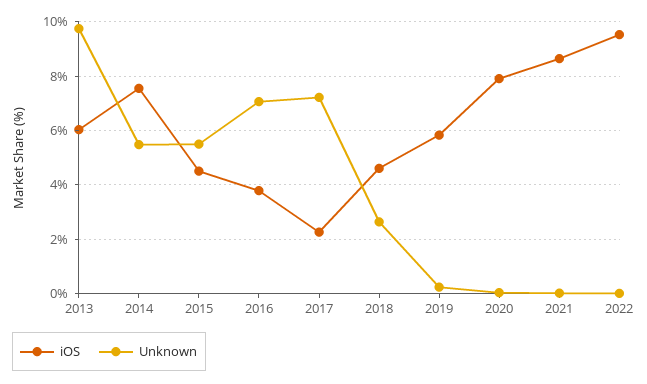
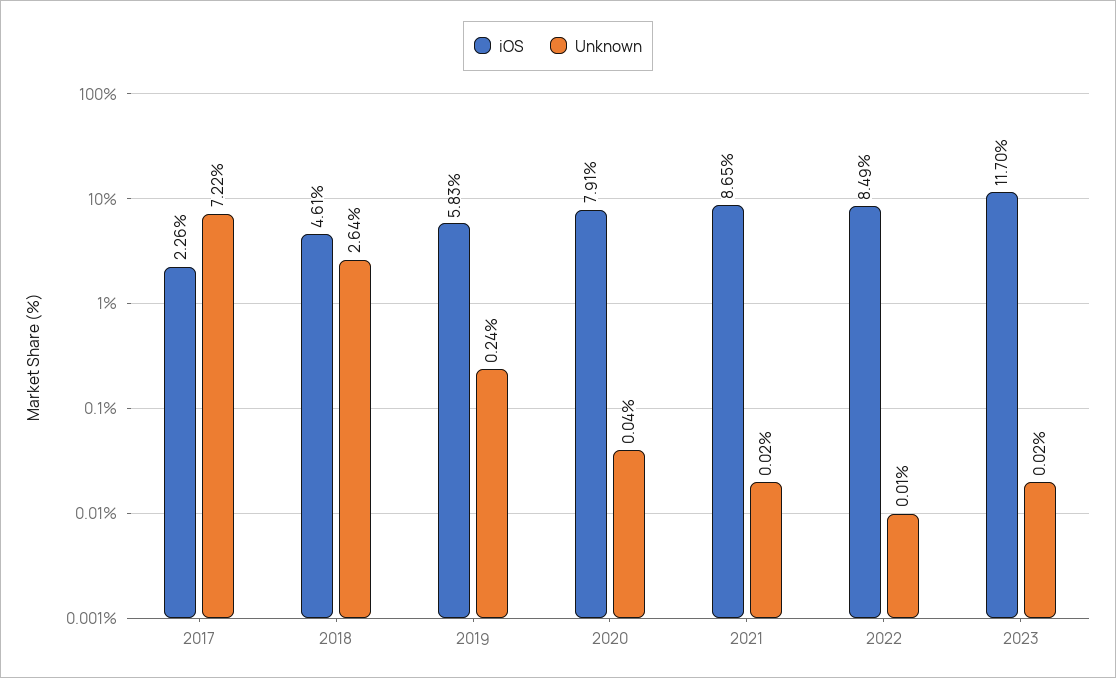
iOS, 2013: 6 -> none
Unknown, 2013: 9.75 -> none
iOS, 2014: 7.5 -> none
Unknown, 2014: 5.5 -> none
iOS, 2015: 4.5 -> none
Unknown, 2015: 5.5 -> none
iOS, 2016: 3.75 -> none
Unknown, 2016: 7 -> none
iOS, 2022: 9.5 -> 8.49
iOS, 2023: none -> 11.7
Unknown, 2023: none -> 0.02

